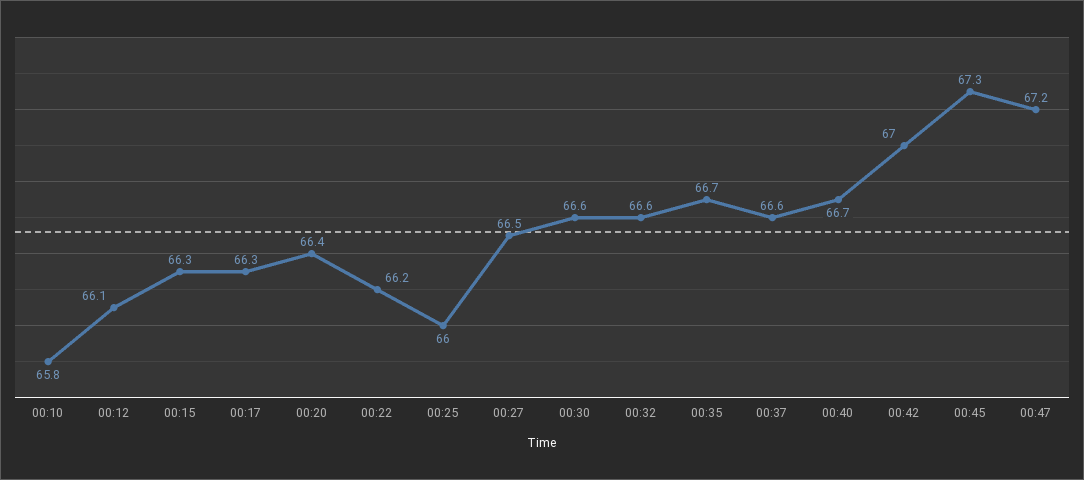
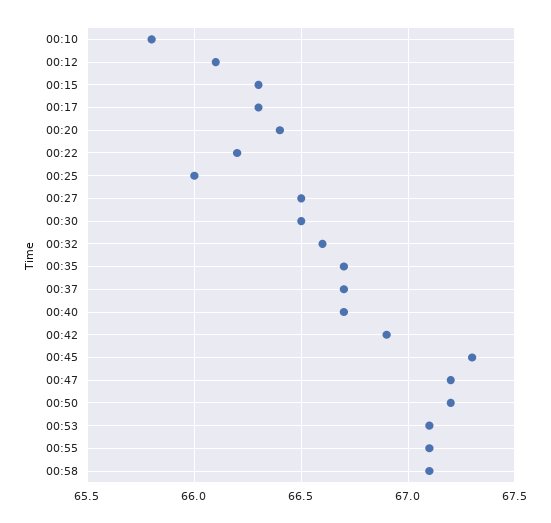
00:30: 66.6 -> 66.5
00:37: 66.6 -> 66.7
00:42: 67 -> 66.9
00:50: none -> 67.2
00:53: none -> 67.1
00:55: none -> 67.1
00:58: none -> 67.1

